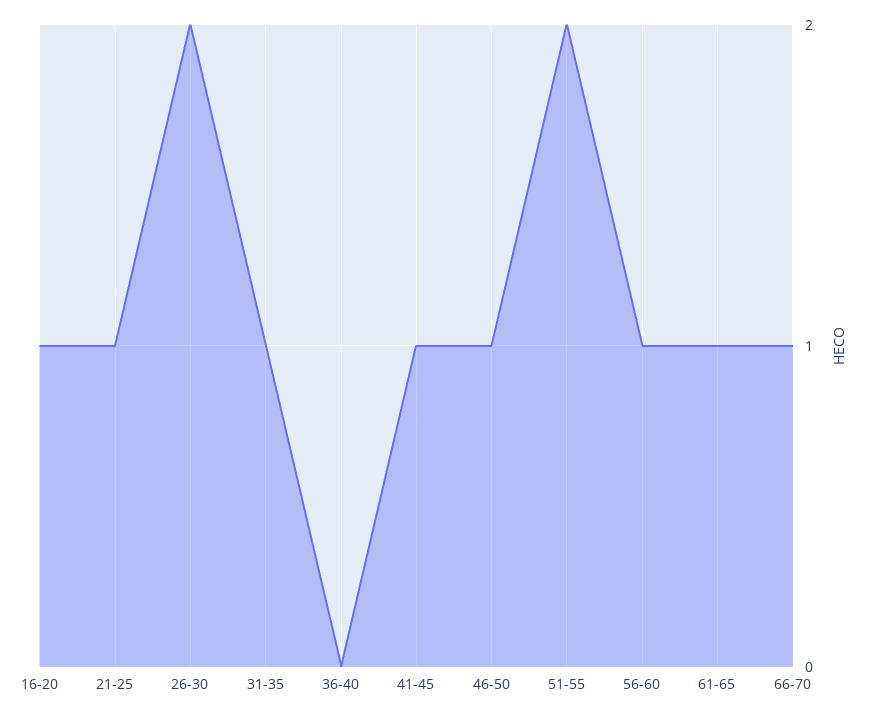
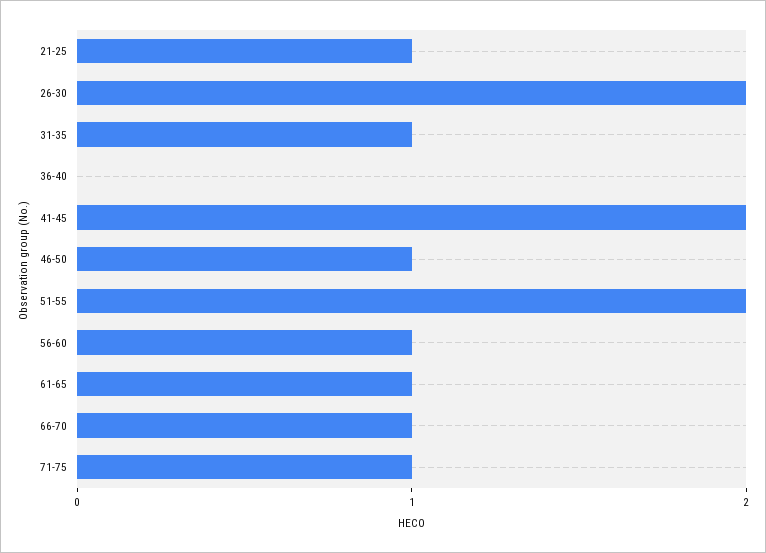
16-20: 1 -> none
41-45: 1 -> 2
71-75: none -> 1

